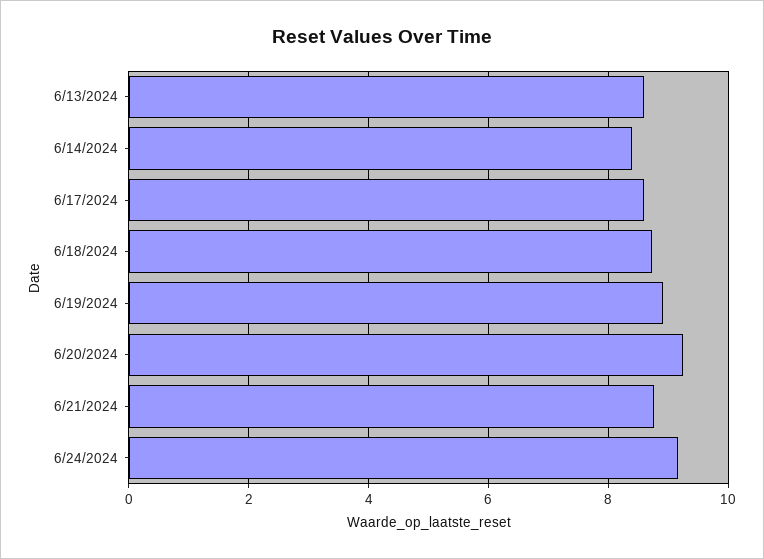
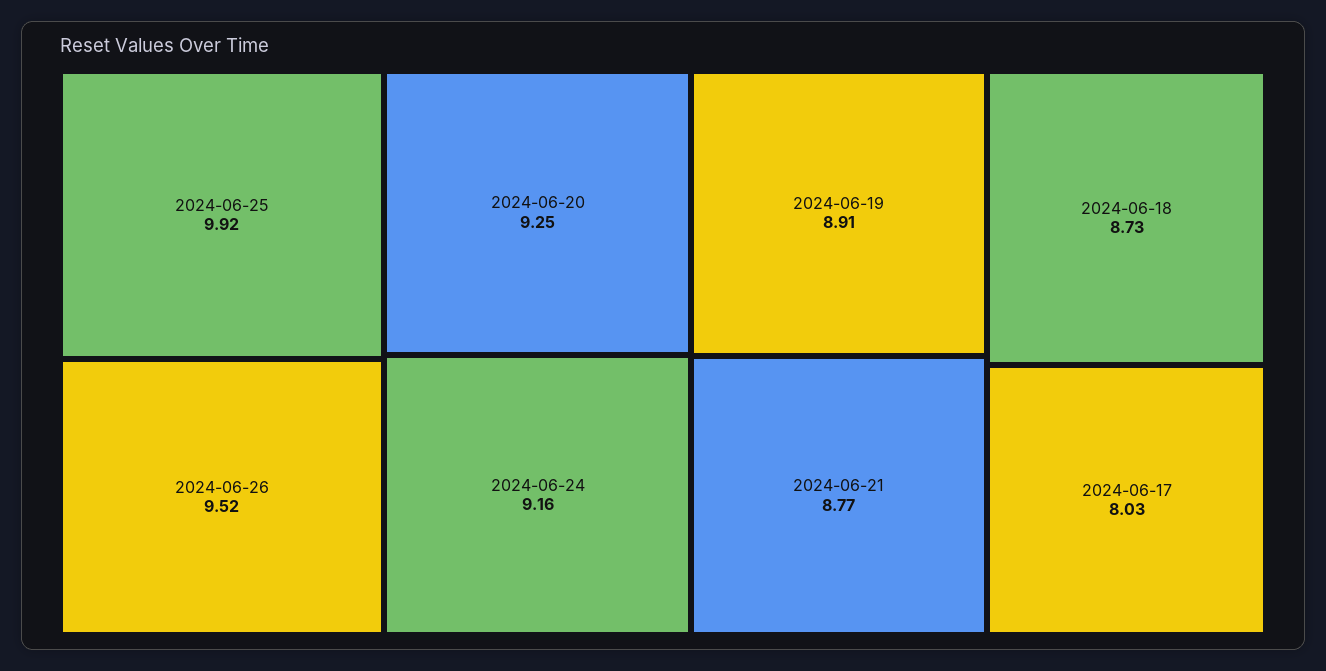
6/13/2024: 8.6 -> none
6/14/2024: 8.4 -> none
6/17/2024: 8.6 -> 8.03
2024-06-25: none -> 9.92
2024-06-26: none -> 9.52

